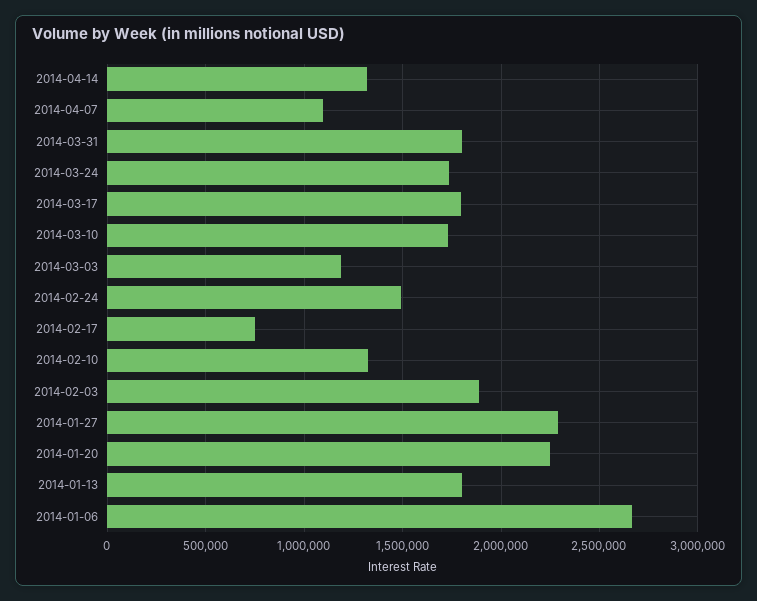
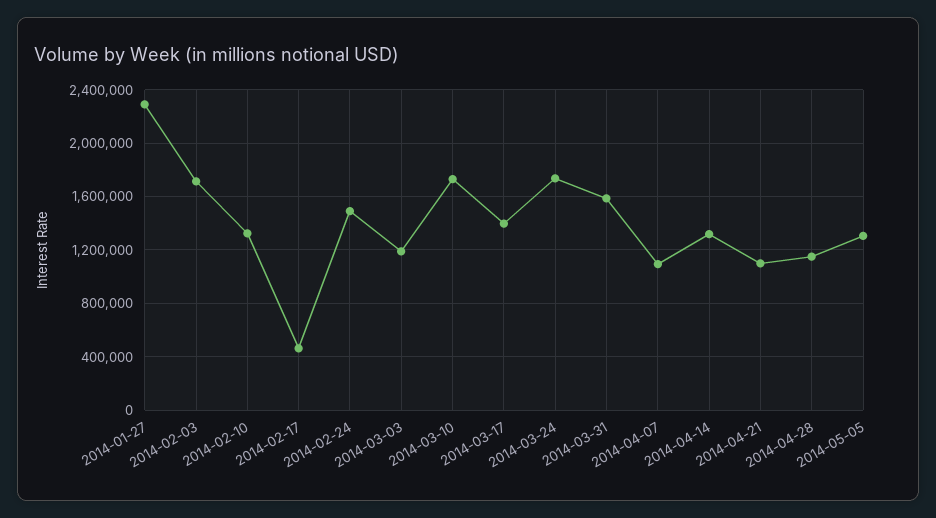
2014-03-31: 1800000 -> 1600000
2014-03-17: 1800000 -> 1400000
2014-02-17: 750000 -> 450000
2014-02-03: 1900000 -> 1700000
2014-01-20: 2250000 -> none
2014-01-13: 1800000 -> none
2014-01-06: 2650000 -> none
2014-04-21: none -> 1100000
2014-04-28: none -> 1150000
2014-05-05: none -> 1300000

